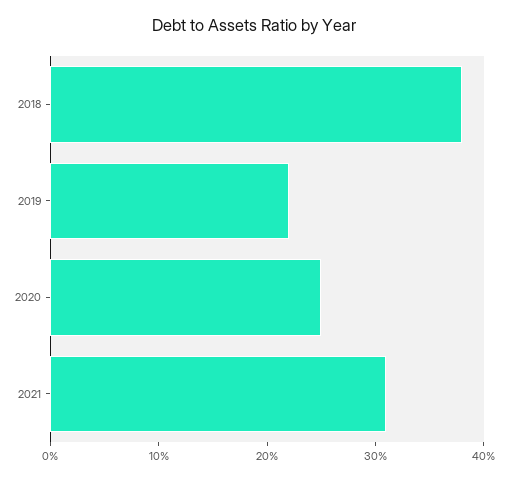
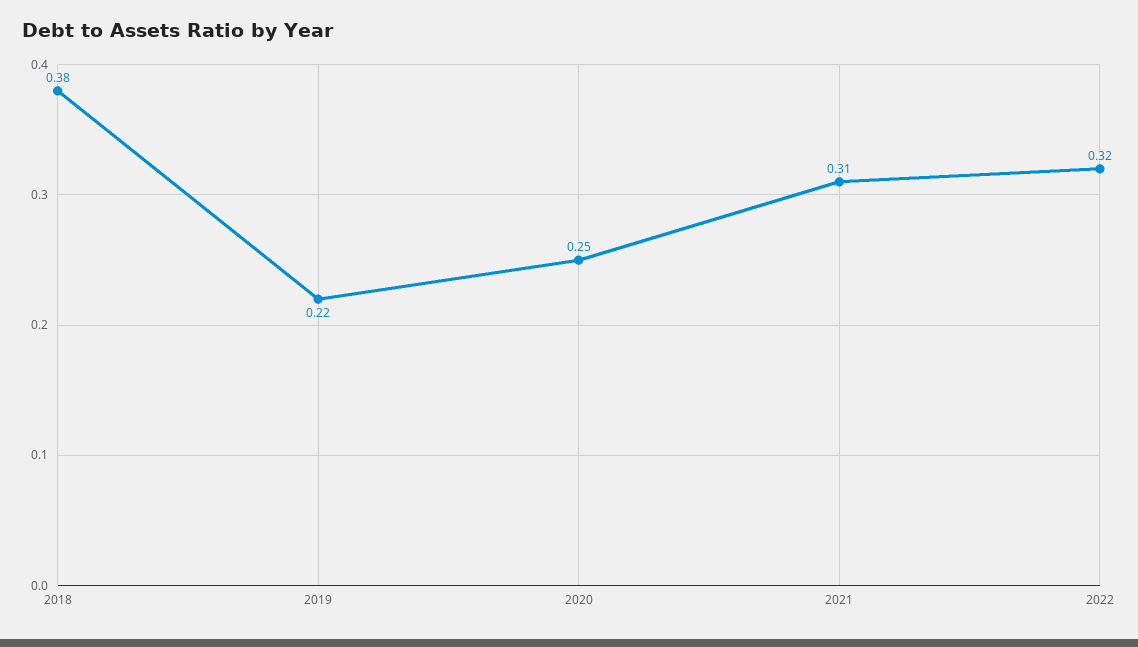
2022: none -> 0.32

